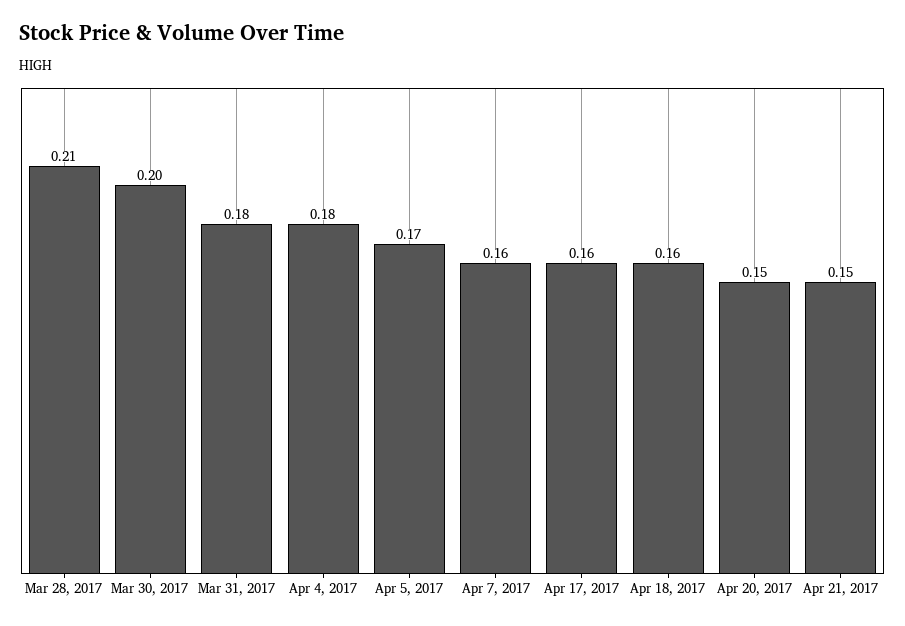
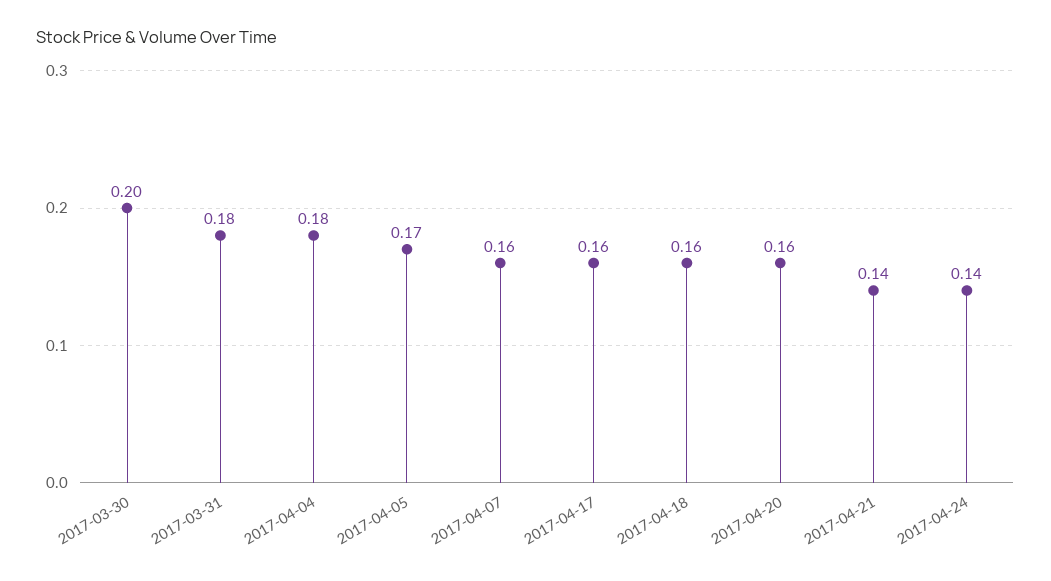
Mar 28, 2017: 0.21 -> none
Apr 20, 2017: 0.15 -> 0.16
Apr 21, 2017: 0.15 -> 0.14
2017-04-24: none -> 0.14

